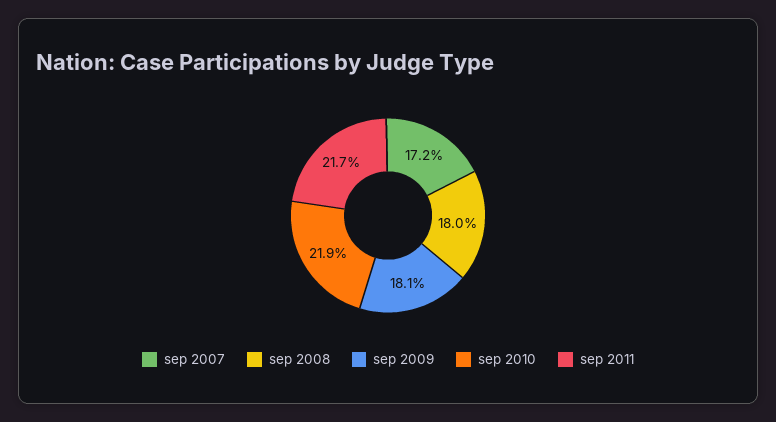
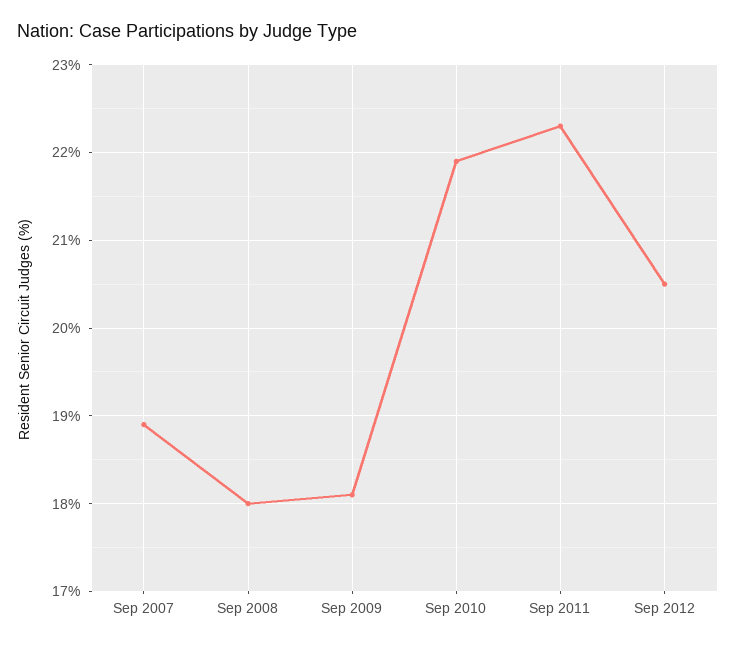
sep 2007: 17.2 -> 18.9
sep 2011: 21.7 -> 22.3
Sep 2012: none -> 20.5

